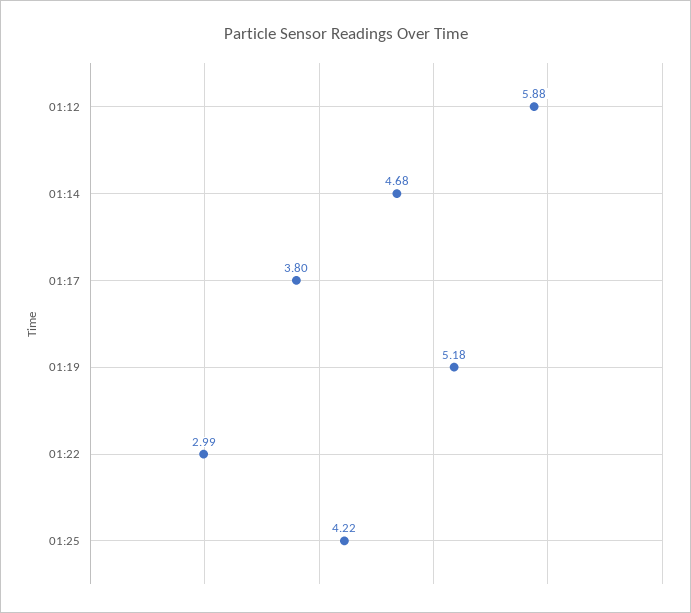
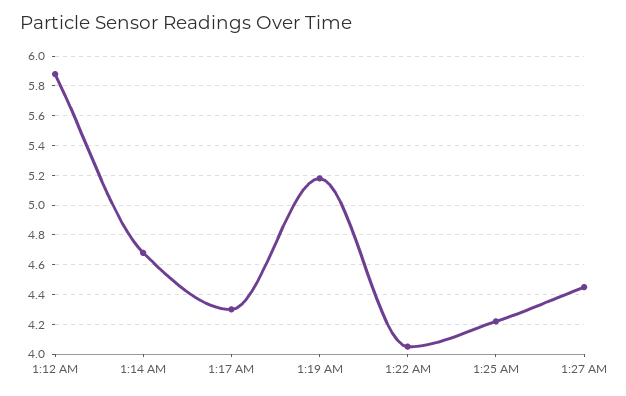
01:17: 3.8 -> 4.3
01:22: 2.99 -> 4.05
1:27 AM: none -> 4.45

